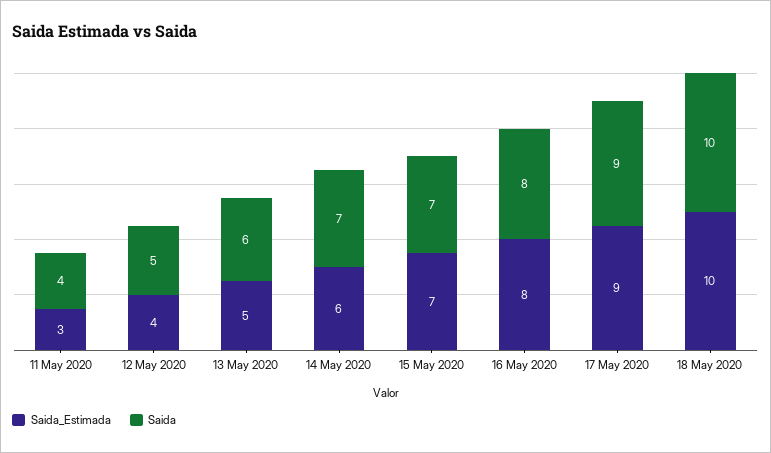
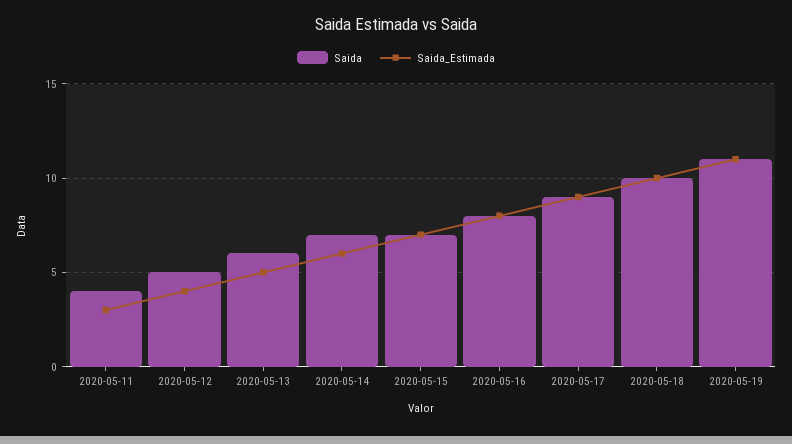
Saida, 2020-05-19: none -> 11
Saida_Estimada, 2020-05-19: none -> 11

